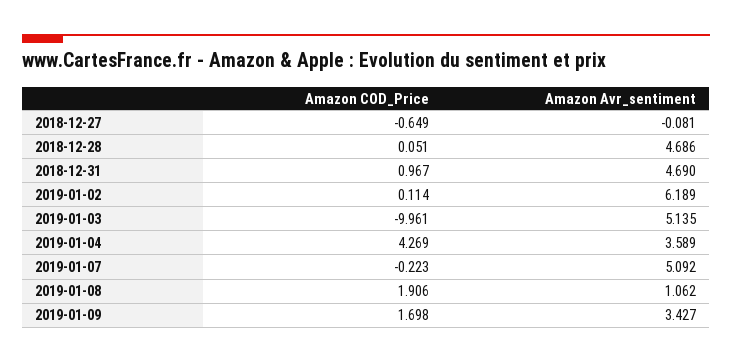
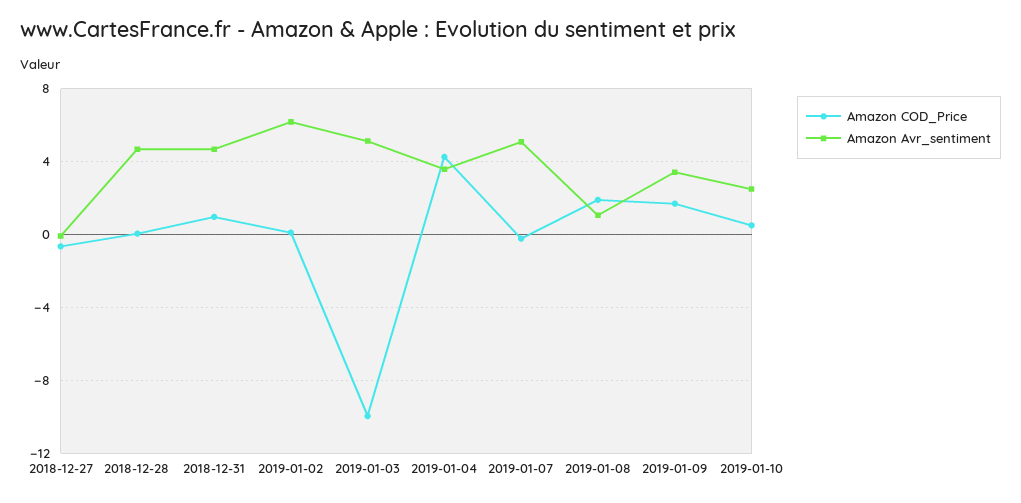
Amazon COD_Price, 2019-01-10: none -> 0.5
Amazon Avr_sentiment, 2019-01-10: none -> 2.5

